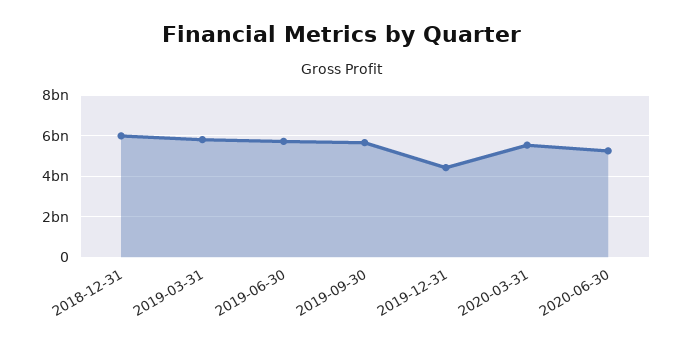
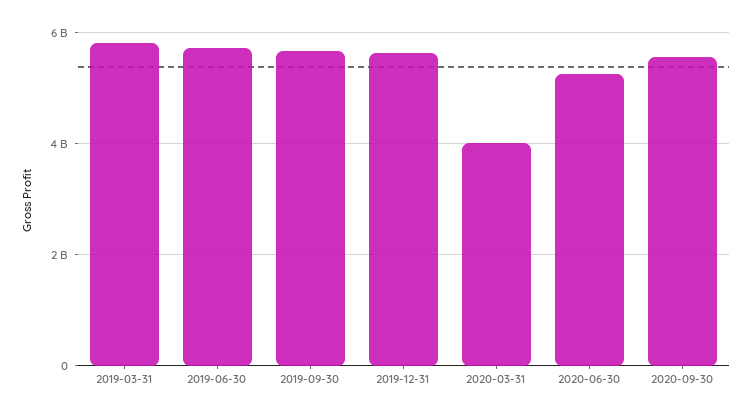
2018-12-31: 6000000000 -> none
2019-12-31: 4500000000 -> 5600000000
2020-03-31: 5500000000 -> 4000000000
2020-09-30: none -> 5600000000

